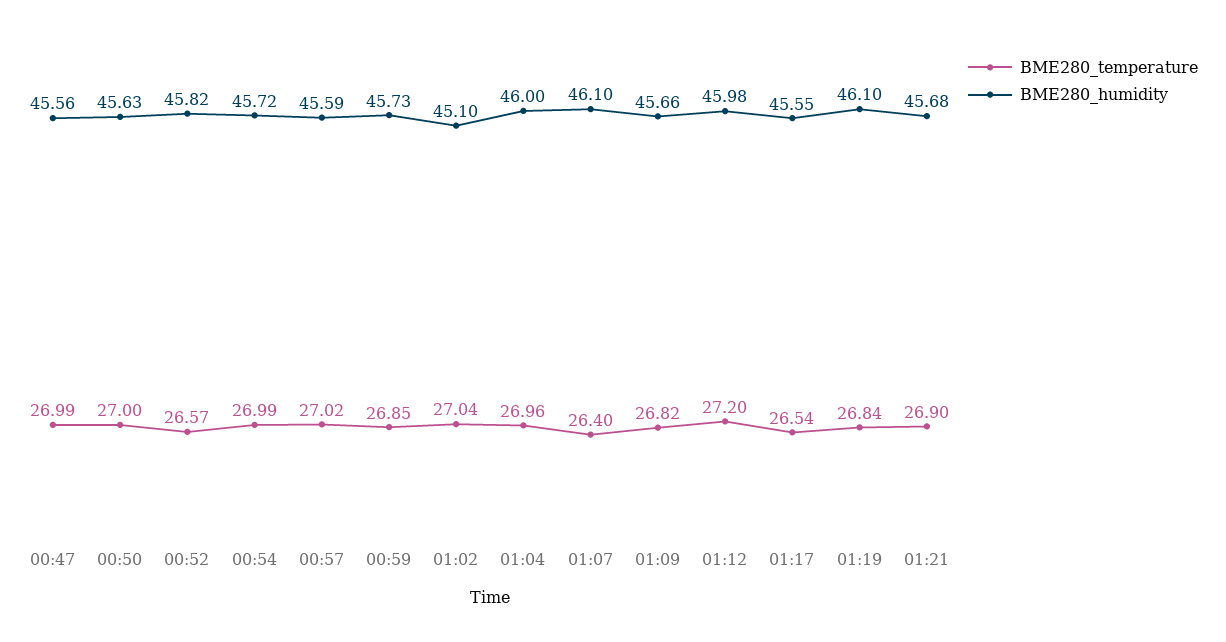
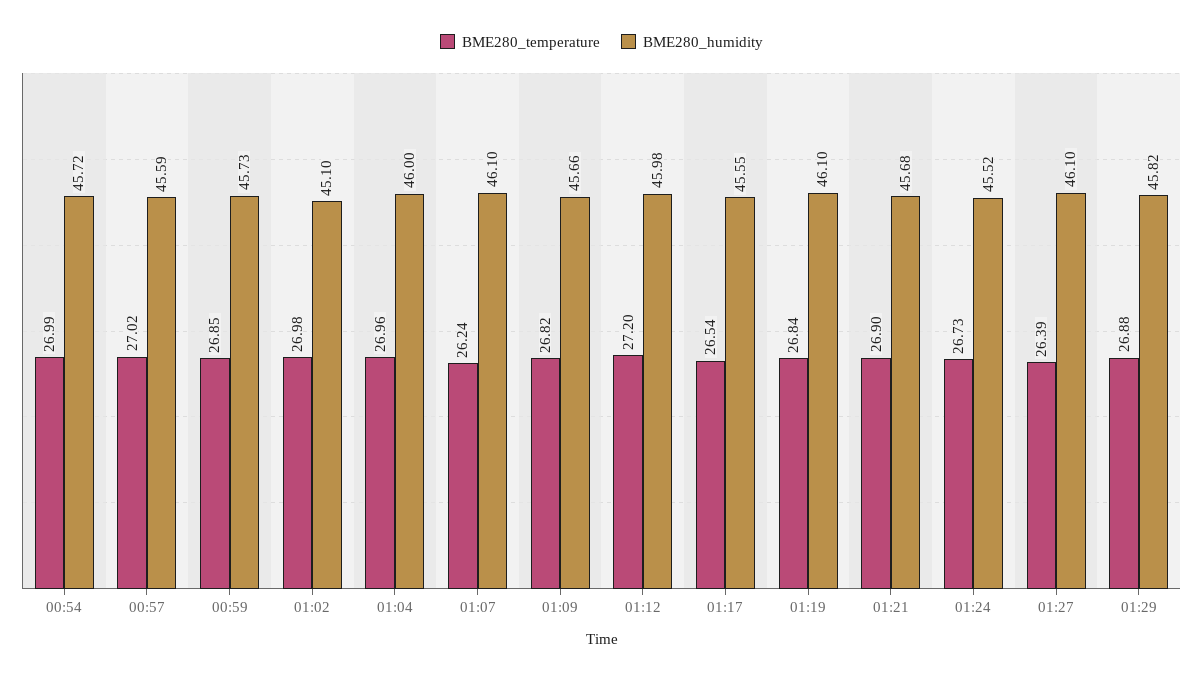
BME280_temperature, 00:47: 26.99 -> none
BME280_humidity, 00:47: 45.56 -> none
BME280_temperature, 00:50: 27 -> none
BME280_humidity, 00:50: 45.63 -> none
BME280_temperature, 00:52: 26.57 -> none
BME280_humidity, 00:52: 45.82 -> none
BME280_temperature, 01:02: 27.04 -> 26.98
BME280_temperature, 01:07: 26.4 -> 26.24
BME280_temperature, 01:24: none -> 26.73
BME280_humidity, 01:24: none -> 45.52
BME280_temperature, 01:27: none -> 26.39
BME280_humidity, 01:27: none -> 46.1
BME280_temperature, 01:29: none -> 26.88
BME280_humidity, 01:29: none -> 45.82

